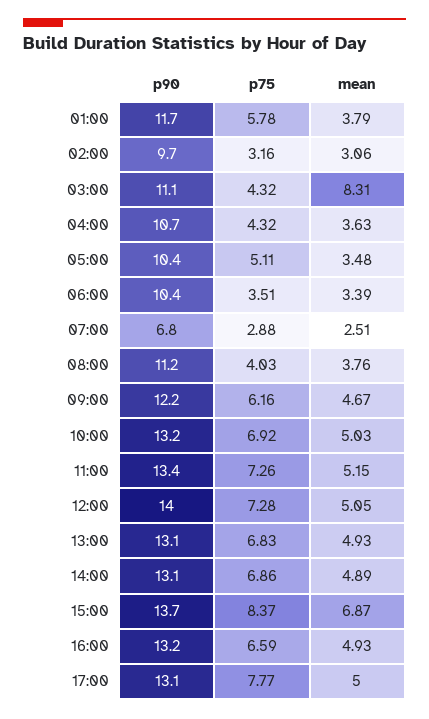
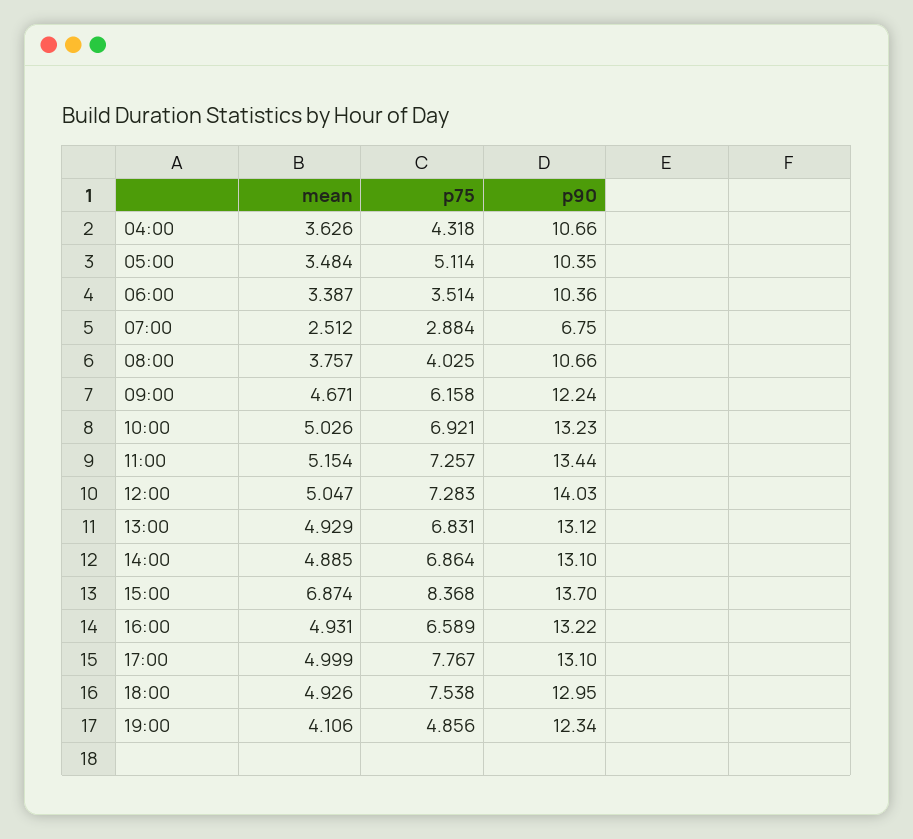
p90, 01:00: 11.7 -> none
p75, 01:00: 5.78 -> none
mean, 01:00: 3.79 -> none
p90, 02:00: 9.7 -> none
p75, 02:00: 3.16 -> none
mean, 02:00: 3.06 -> none
p90, 03:00: 11.1 -> none
p75, 03:00: 4.32 -> none
mean, 03:00: 8.31 -> none
p90, 08:00: 11.2 -> 10.66
mean, 18:00: none -> 4.926
p75, 18:00: none -> 7.538
p90, 18:00: none -> 12.95
mean, 19:00: none -> 4.106
p75, 19:00: none -> 4.856
p90, 19:00: none -> 12.34

